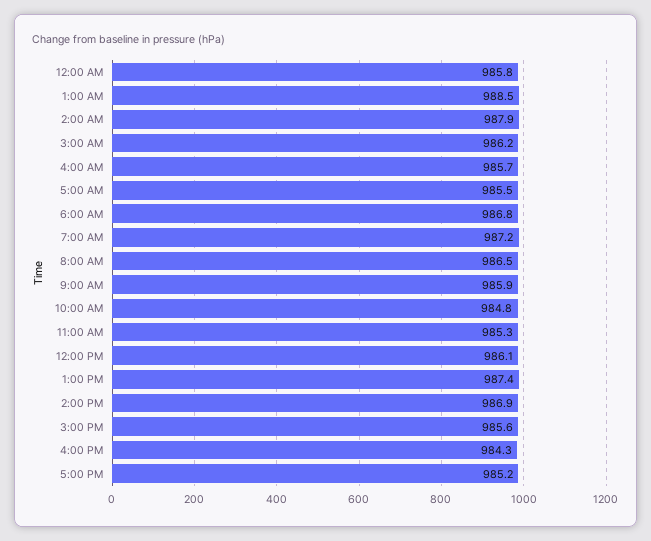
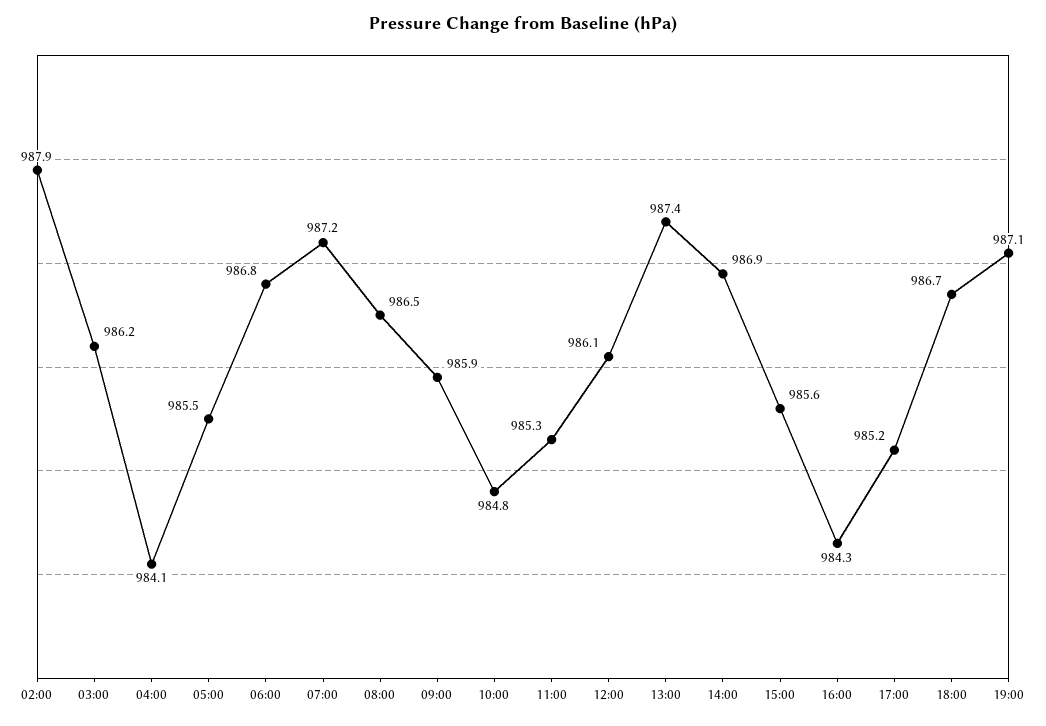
12:00 AM: 985.8 -> none
1:00 AM: 988.5 -> none
4:00 AM: 985.7 -> 984.1
18:00: none -> 986.7
19:00: none -> 987.1

